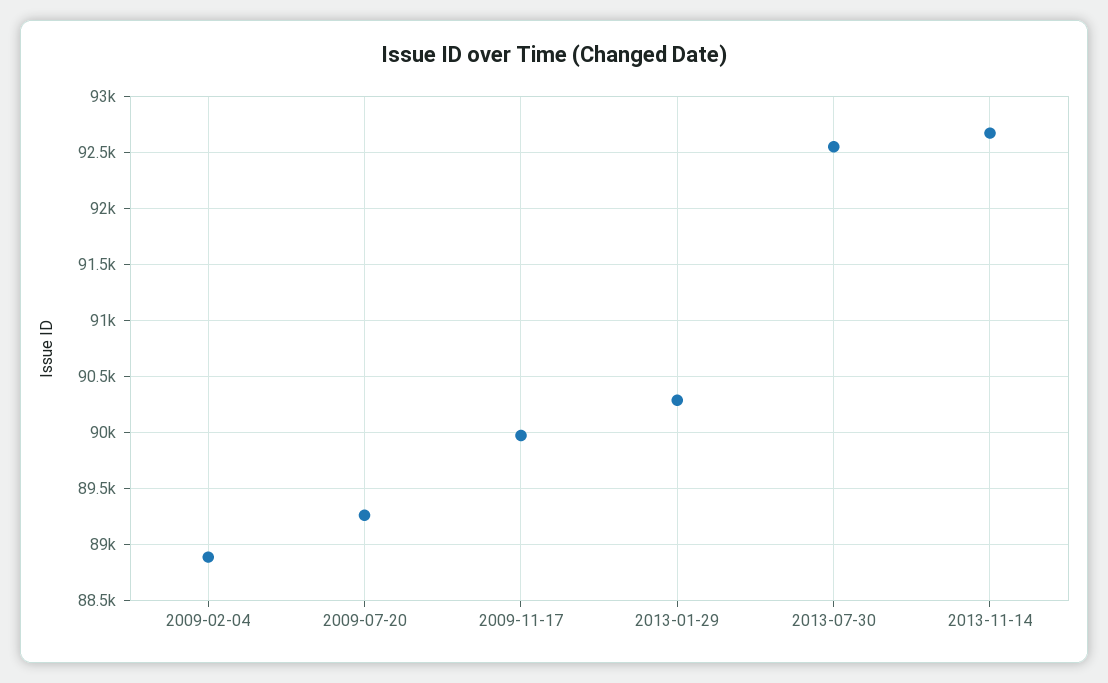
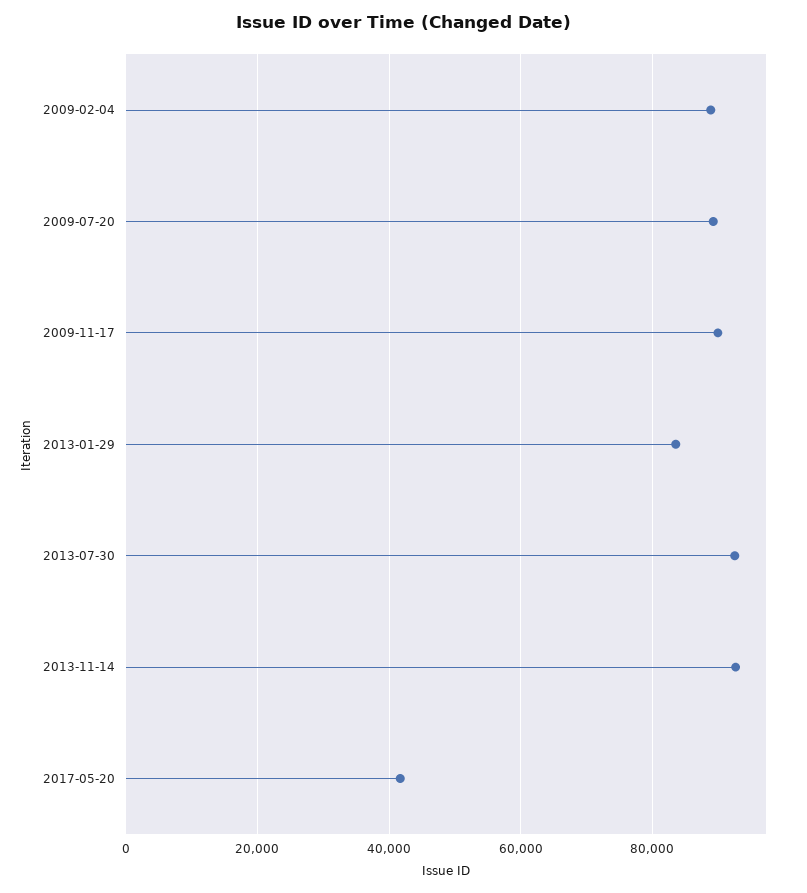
2013-01-29: 90300 -> 84000
2017-05-20: none -> 42000

